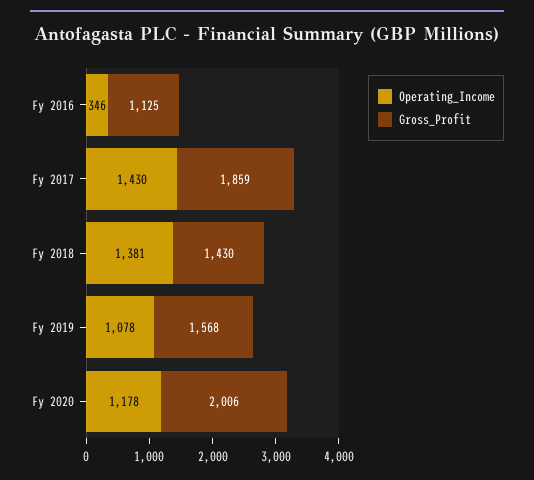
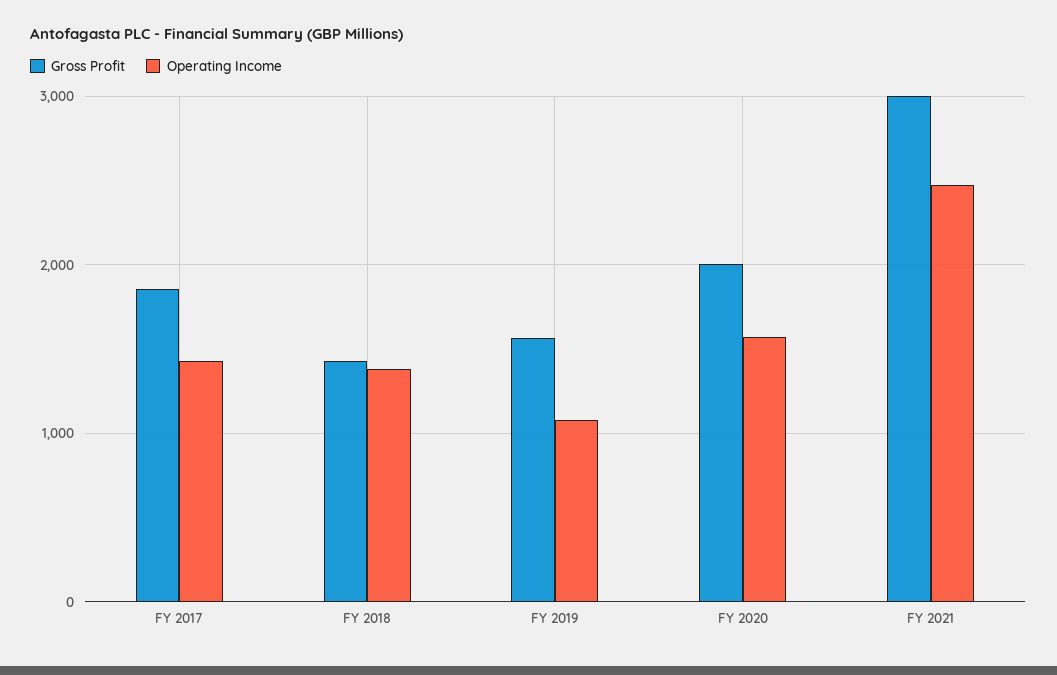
Operating_Income, Fy 2016: 346 -> none
Gross_Profit, Fy 2016: 1125 -> none
Operating_Income, Fy 2020: 1178 -> 1600
Gross_Profit, FY 2021: none -> 3000
Operating_Income, FY 2021: none -> 2500

